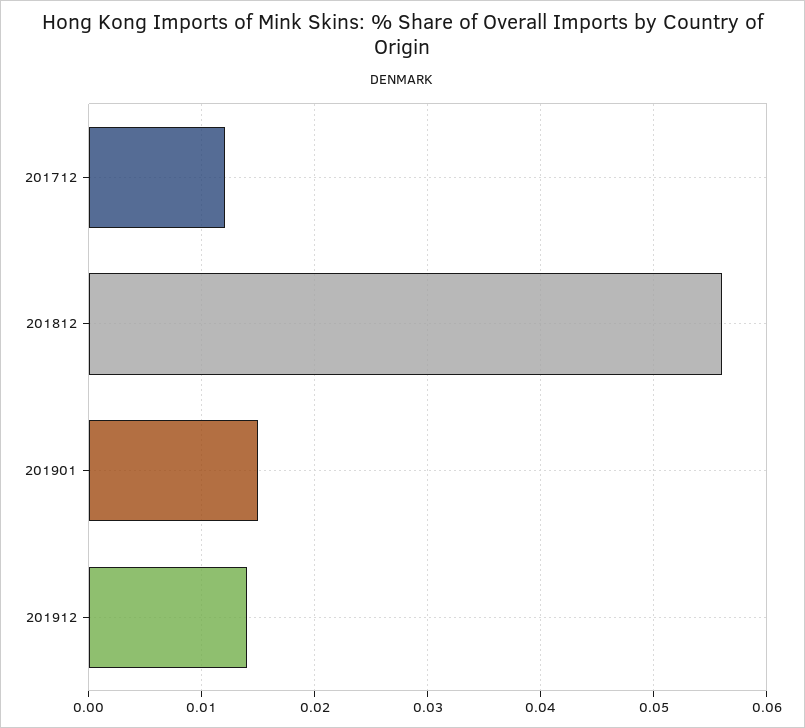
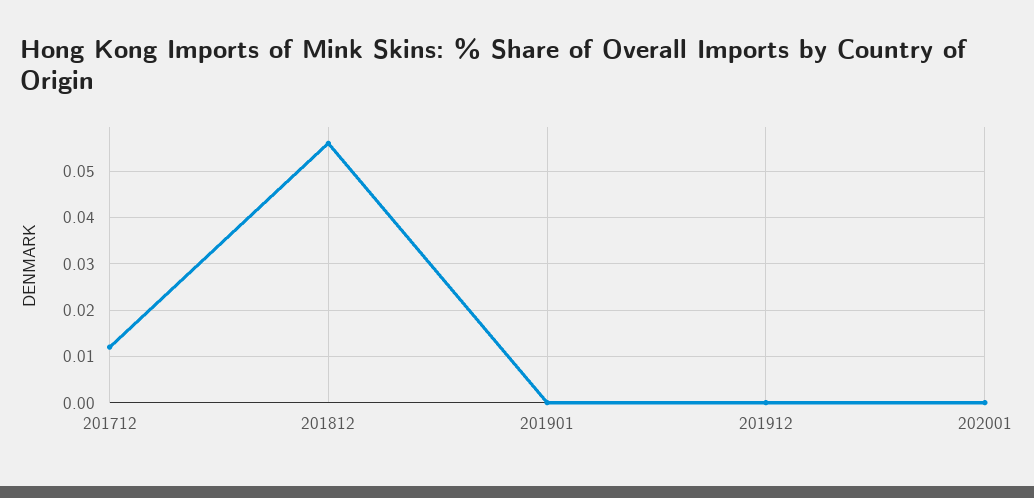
201901: 0.015 -> 0
201912: 0.014 -> 0
202001: none -> 0

